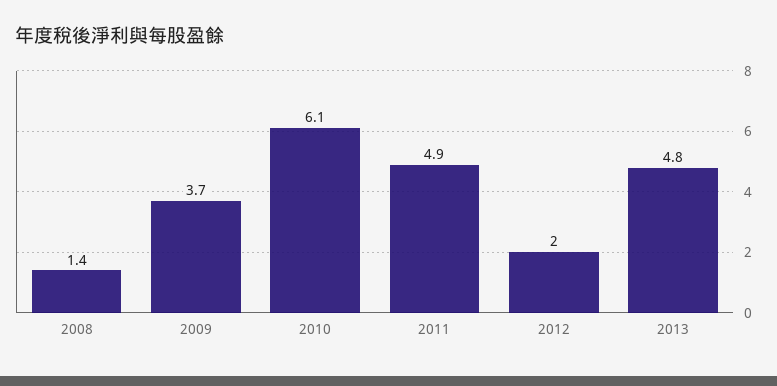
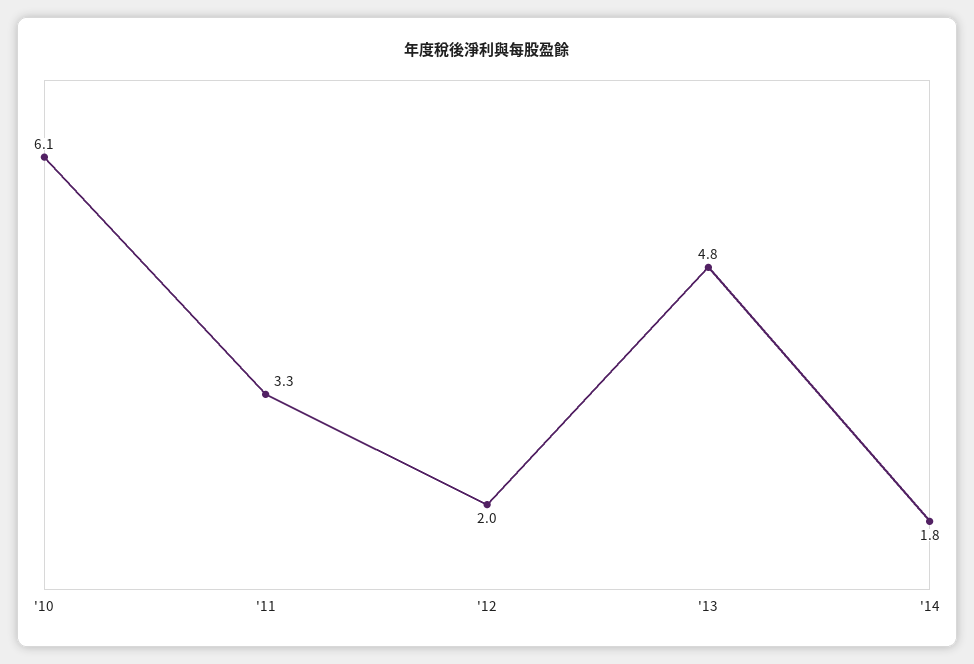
2008: 1.4 -> none
2009: 3.7 -> none
2011: 4.9 -> 3.3
'14: none -> 1.8

